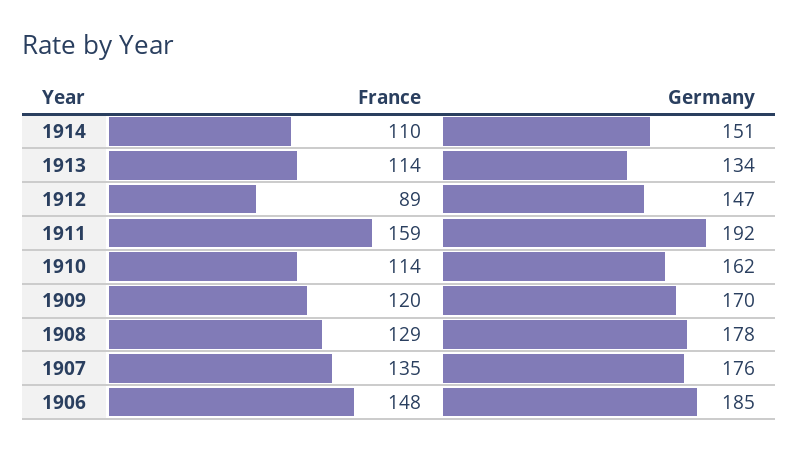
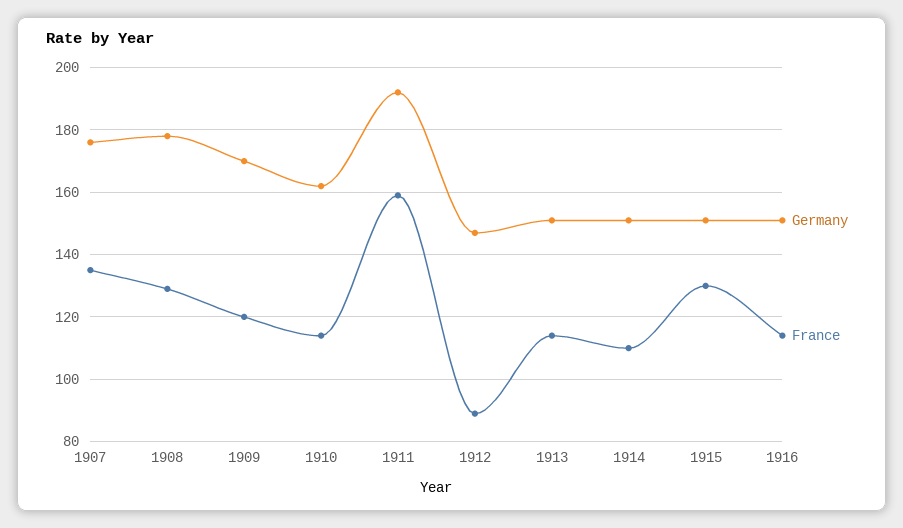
Germany, 1913: 134 -> 150
France, 1906: 148 -> none
Germany, 1906: 185 -> none
Germany, 1915: none -> 150
France, 1915: none -> 130
Germany, 1916: none -> 150
France, 1916: none -> 115

